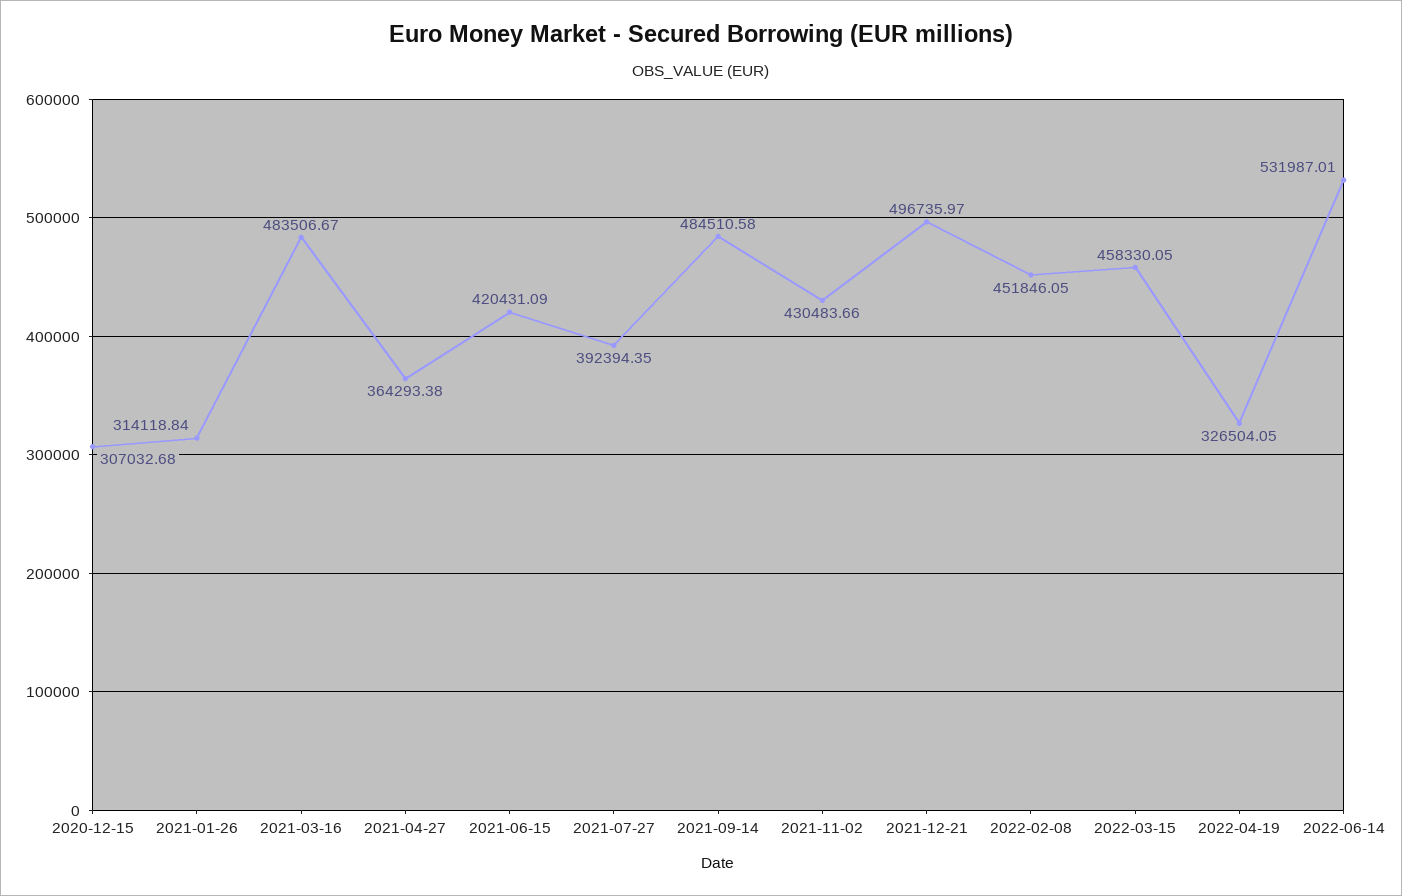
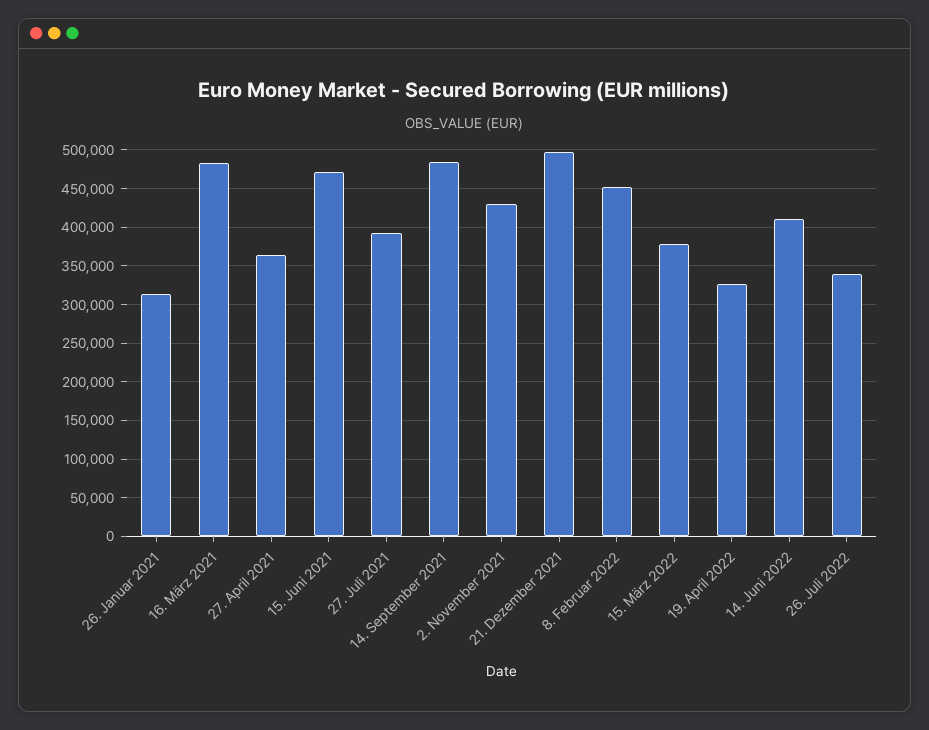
2020-12-15: 307032.68 -> none
2021-06-15: 420431.09 -> 470000
2022-03-15: 458330.05 -> 380000
2022-06-14: 531987.01 -> 410000
26. Juli 2022: none -> 340000

